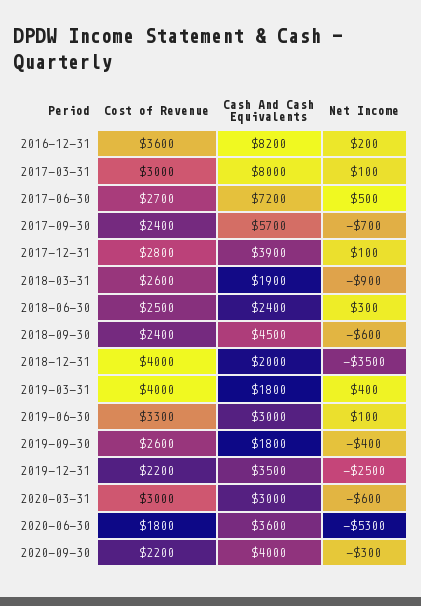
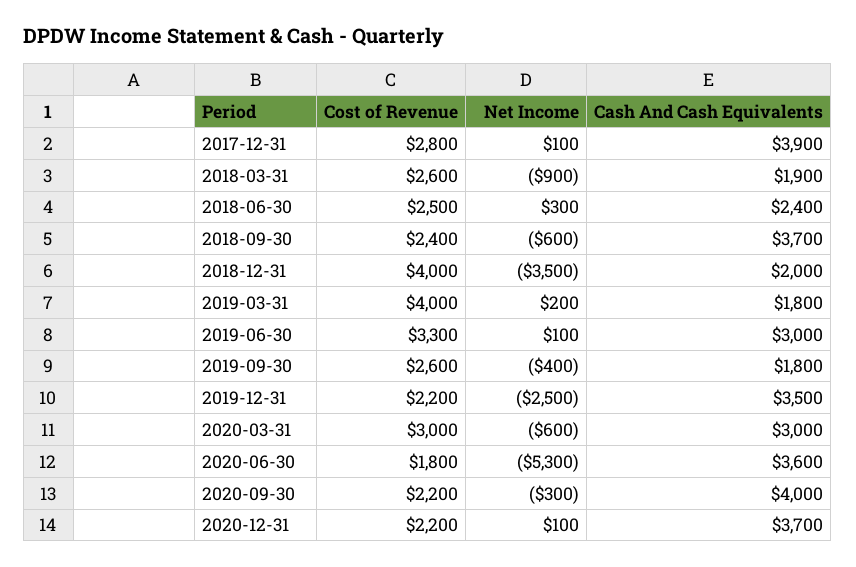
Cost of Revenue, 2016-12-31: 3600 -> none
Cash And Cash Equivalents, 2016-12-31: 8200 -> none
Net Income, 2016-12-31: 200 -> none
Cost of Revenue, 2017-03-31: 3000 -> none
Cash And Cash Equivalents, 2017-03-31: 8000 -> none
Net Income, 2017-03-31: 100 -> none
Cost of Revenue, 2017-06-30: 2700 -> none
Cash And Cash Equivalents, 2017-06-30: 7200 -> none
Net Income, 2017-06-30: 500 -> none
Cost of Revenue, 2017-09-30: 2400 -> none
Cash And Cash Equivalents, 2017-09-30: 5700 -> none
Net Income, 2017-09-30: -700 -> none
Cash And Cash Equivalents, 2018-09-30: 4500 -> 3700
Net Income, 2019-03-31: 400 -> 200
Cost of Revenue, 2020-12-31: none -> 2200
Net Income, 2020-12-31: none -> 100
Cash And Cash Equivalents, 2020-12-31: none -> 3700

